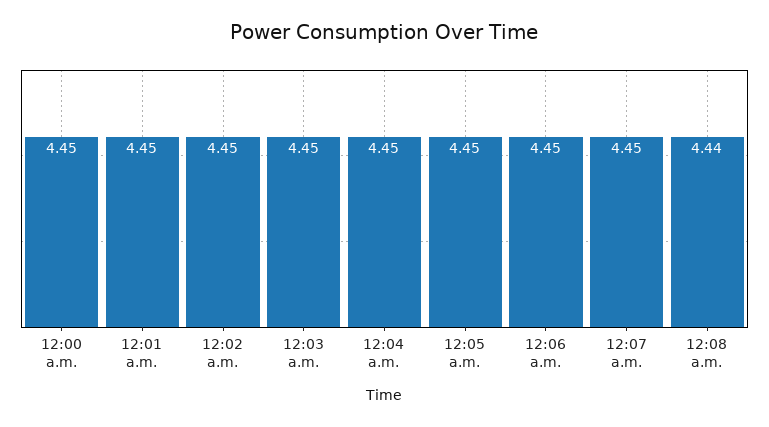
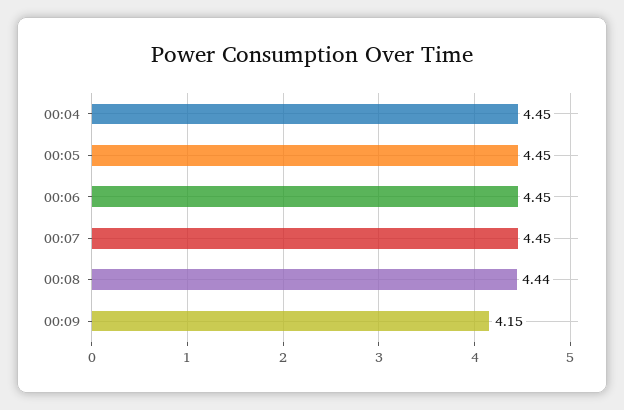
12:00 a.m.: 4.45 -> none
12:01 a.m.: 4.45 -> none
12:02 a.m.: 4.45 -> none
12:03 a.m.: 4.45 -> none
00:09: none -> 4.15

